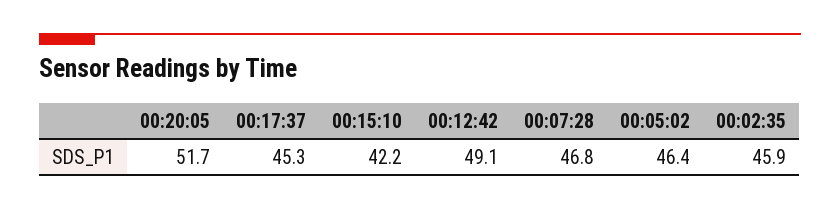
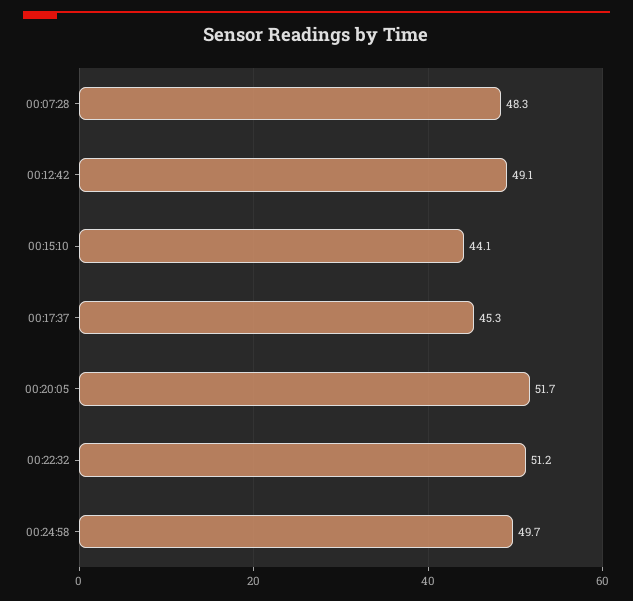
00:15:10: 42.2 -> 44.1
00:07:28: 46.8 -> 48.3
00:05:02: 46.4 -> none
00:02:35: 45.9 -> none
00:22:32: none -> 51.2
00:24:58: none -> 49.7

